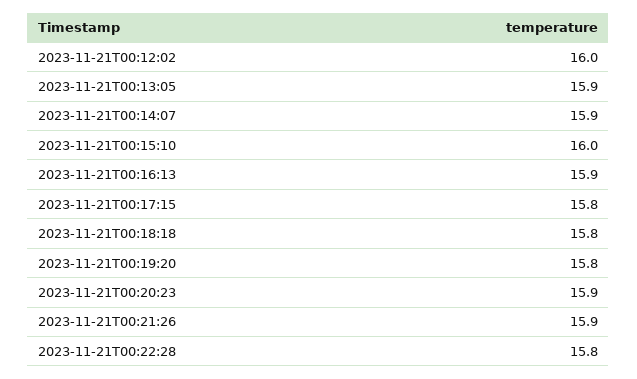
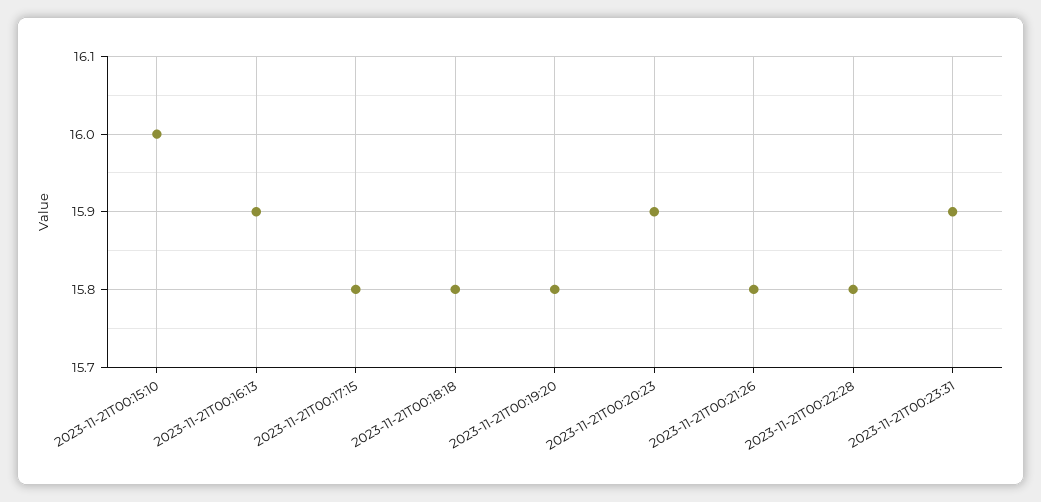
2023-11-21T00:12:02: 16 -> none
2023-11-21T00:13:05: 15.9 -> none
2023-11-21T00:14:07: 15.9 -> none
2023-11-21T00:21:26: 15.9 -> 15.8
2023-11-21T00:23:31: none -> 15.9

